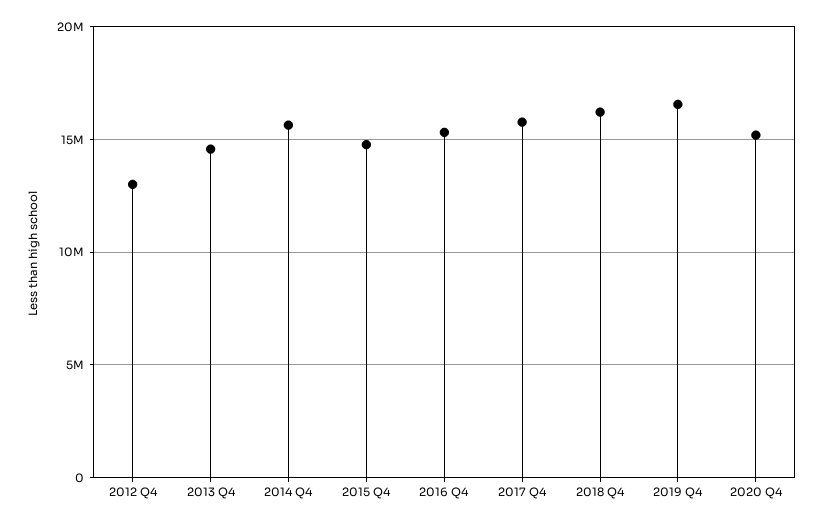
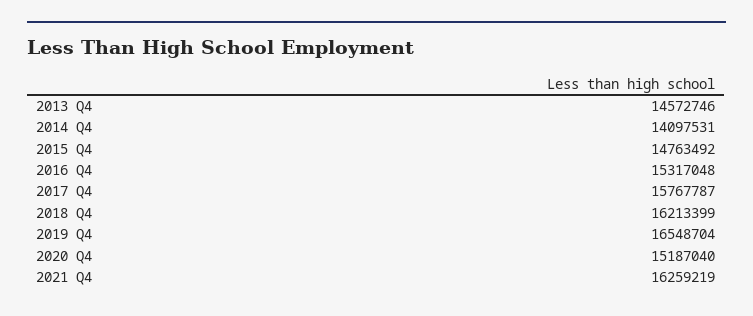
2012 Q4: 13000000 -> none
2014 Q4: 15500000 -> 14097531
2021 Q4: none -> 16259219

